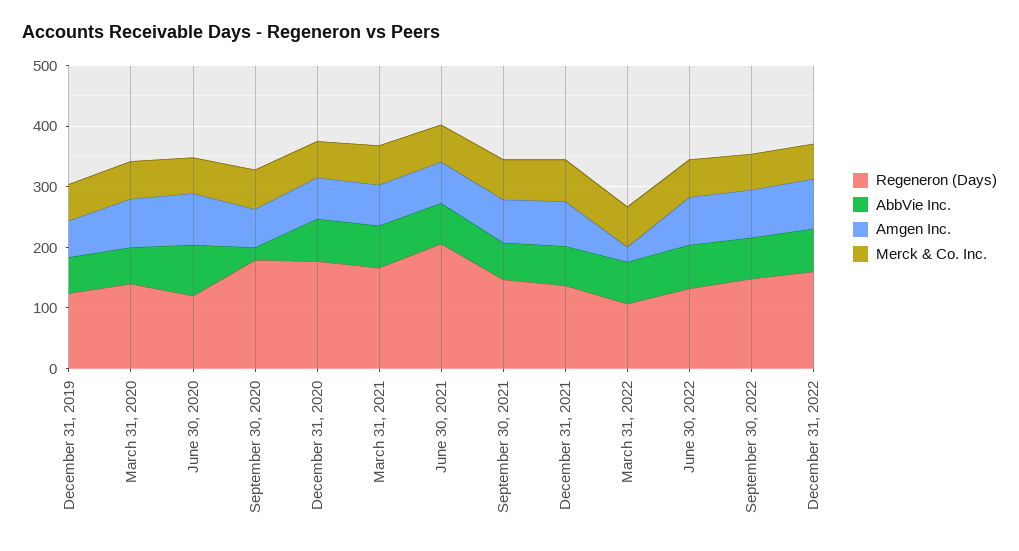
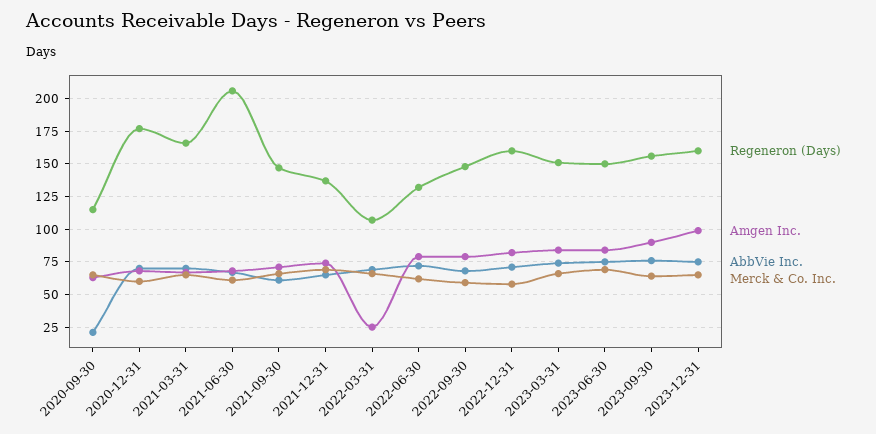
Regeneron (Days), December 31, 2019: 120 -> none
AbbVie Inc., December 31, 2019: 60 -> none
Amgen Inc., December 31, 2019: 60 -> none
Merck & Co. Inc., December 31, 2019: 60 -> none
Regeneron (Days), March 31, 2020: 140 -> none
AbbVie Inc., March 31, 2020: 60 -> none
Amgen Inc., March 31, 2020: 80 -> none
Merck & Co. Inc., March 31, 2020: 60 -> none
Regeneron (Days), June 30, 2020: 120 -> none
AbbVie Inc., June 30, 2020: 80 -> none
Amgen Inc., June 30, 2020: 80 -> none
Merck & Co. Inc., June 30, 2020: 60 -> none
Regeneron (Days), September 30, 2020: 180 -> 115
Regeneron (Days), 2023-03-31: none -> 150
Amgen Inc., 2023-03-31: none -> 85
AbbVie Inc., 2023-03-31: none -> 75
Merck & Co. Inc., 2023-03-31: none -> 65
Regeneron (Days), 2023-06-30: none -> 150
Amgen Inc., 2023-06-30: none -> 85
AbbVie Inc., 2023-06-30: none -> 75
Merck & Co. Inc., 2023-06-30: none -> 70
Regeneron (Days), 2023-09-30: none -> 155
Amgen Inc., 2023-09-30: none -> 90
AbbVie Inc., 2023-09-30: none -> 75
Merck & Co. Inc., 2023-09-30: none -> 65
Regeneron (Days), 2023-12-31: none -> 160
Amgen Inc., 2023-12-31: none -> 100
AbbVie Inc., 2023-12-31: none -> 75
Merck & Co. Inc., 2023-12-31: none -> 65

